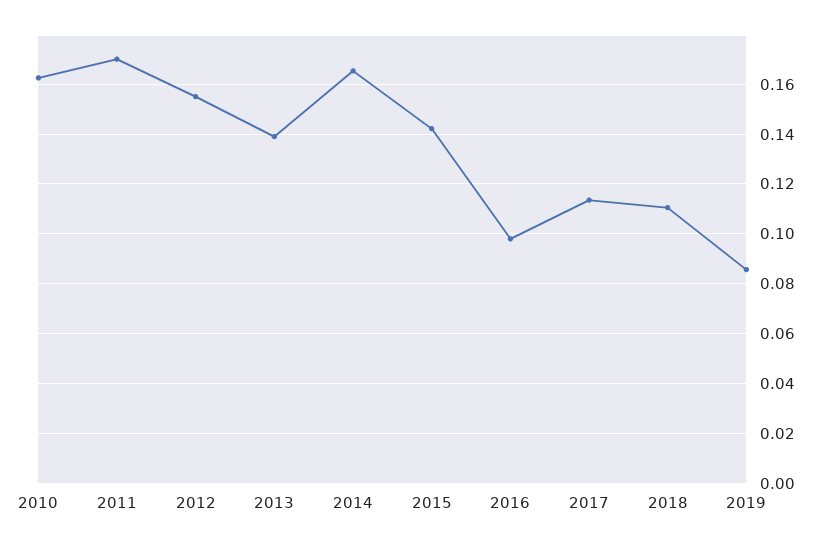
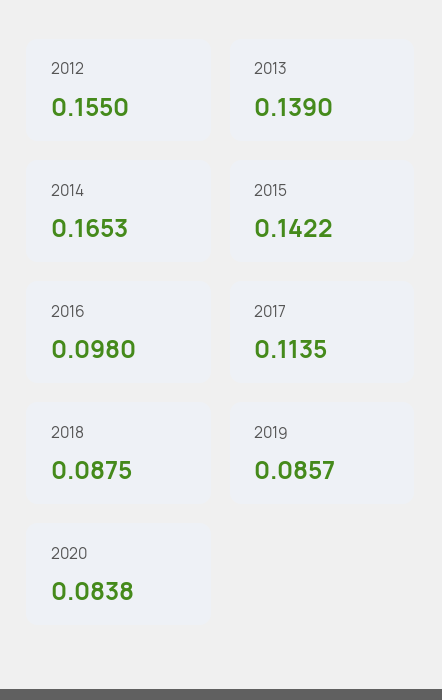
2010: 0.1625 -> none
2011: 0.17 -> none
2018: 0.11 -> 0.0875
2020: none -> 0.0838

